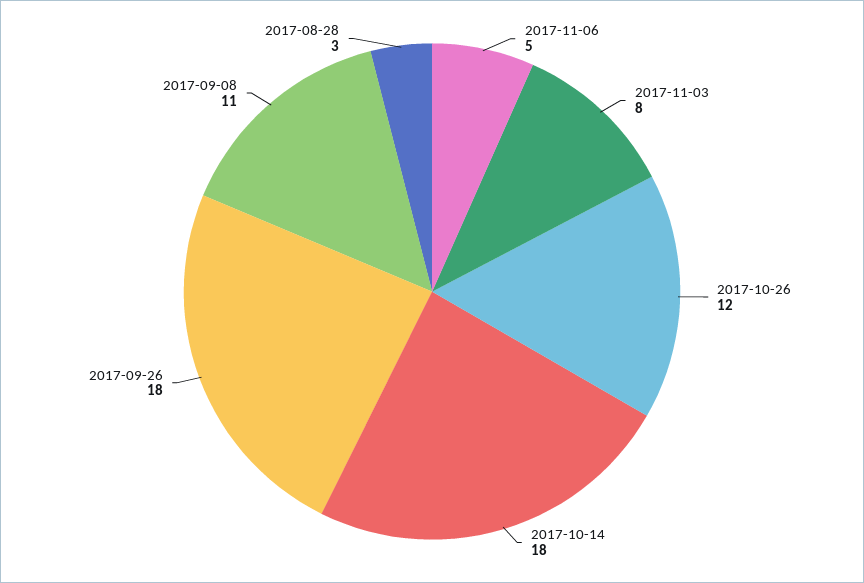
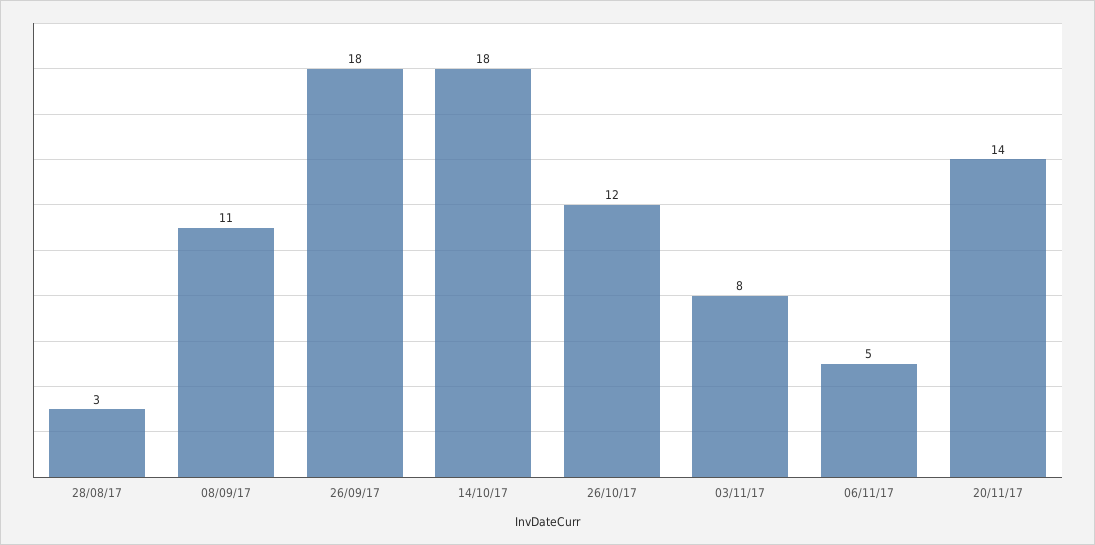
20/11/17: none -> 14

